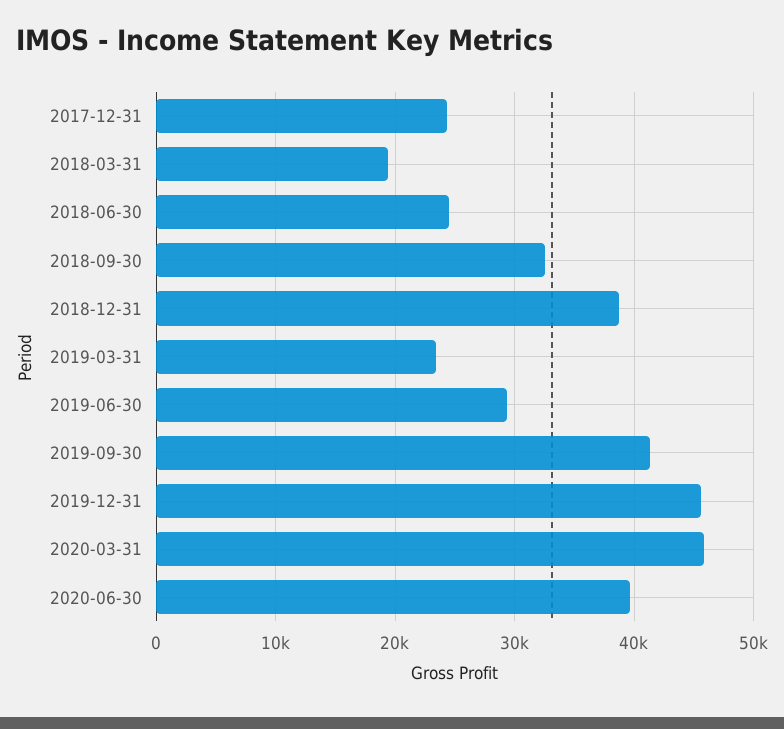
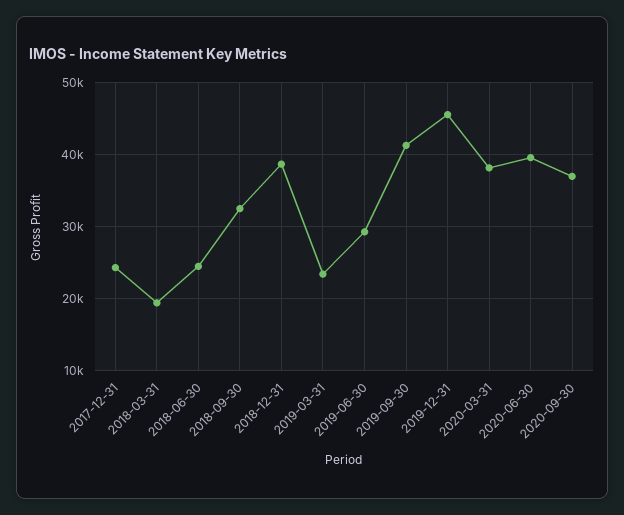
2020-03-31: 46000 -> 38000
2020-09-30: none -> 37000

